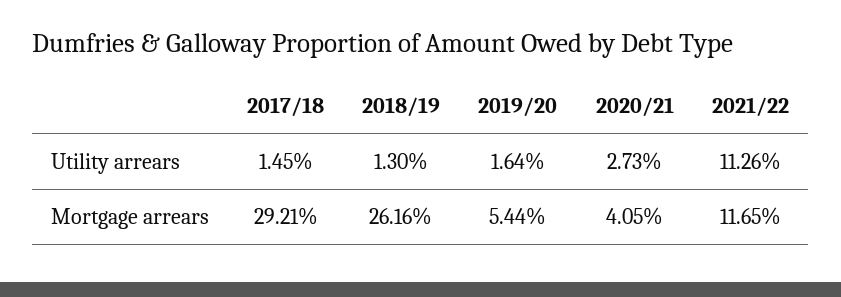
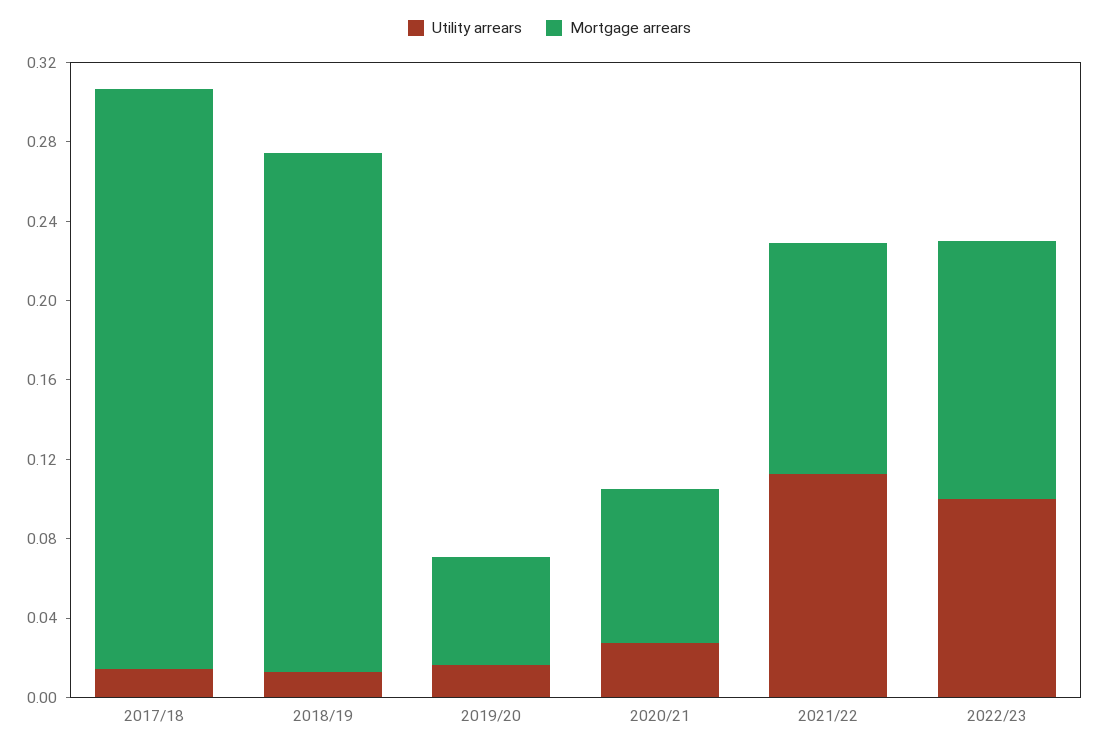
Mortgage arrears, 2020/21: 0.0405 -> 0.08
Utility arrears, 2022/23: none -> 0.1
Mortgage arrears, 2022/23: none -> 0.13

